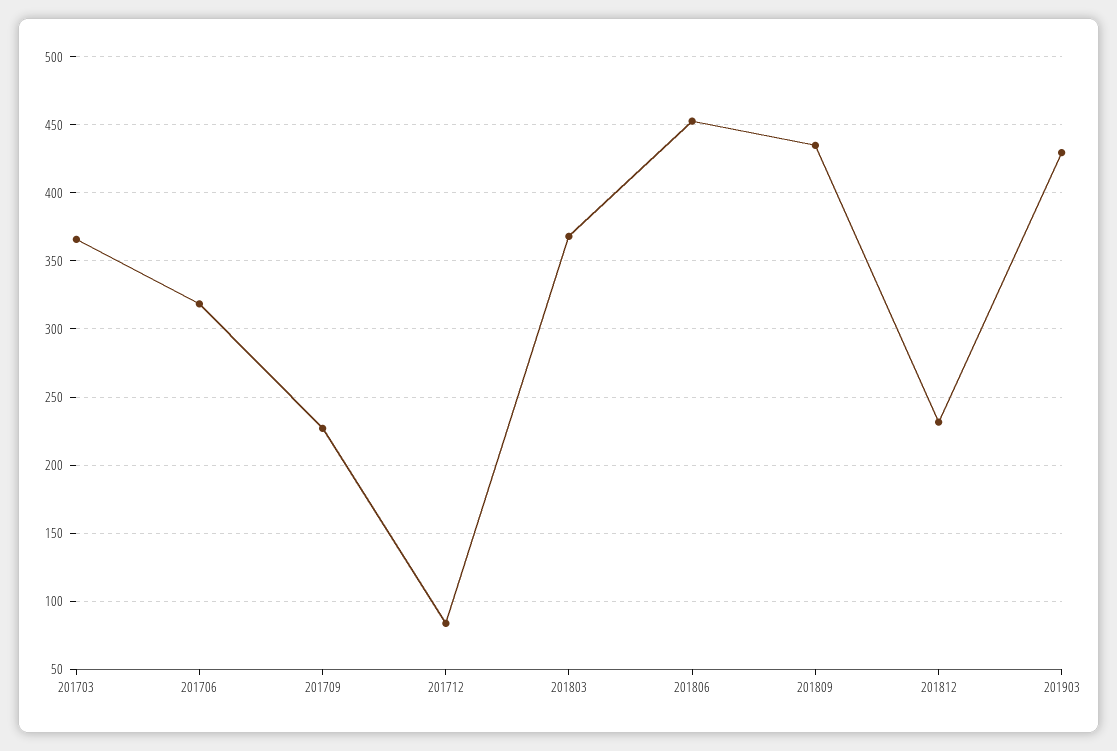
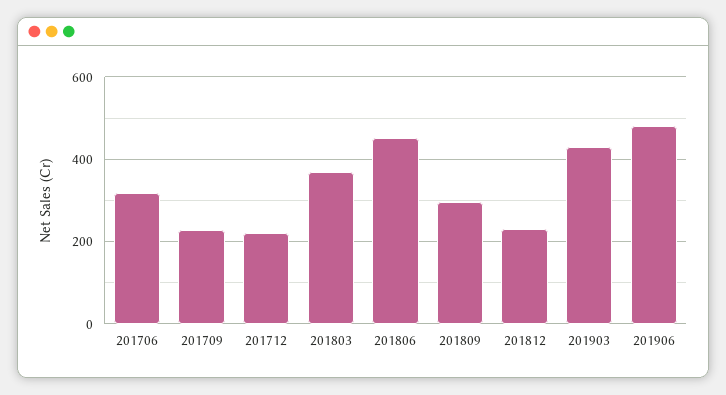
201703: 365 -> none
201712: 85 -> 220
201809: 435 -> 300
201906: none -> 480

